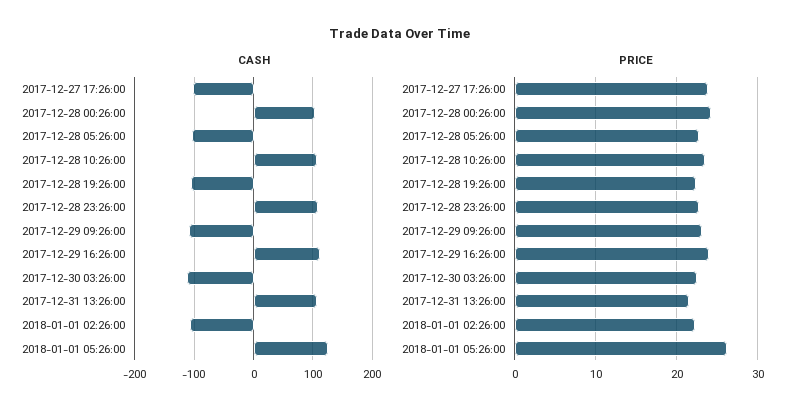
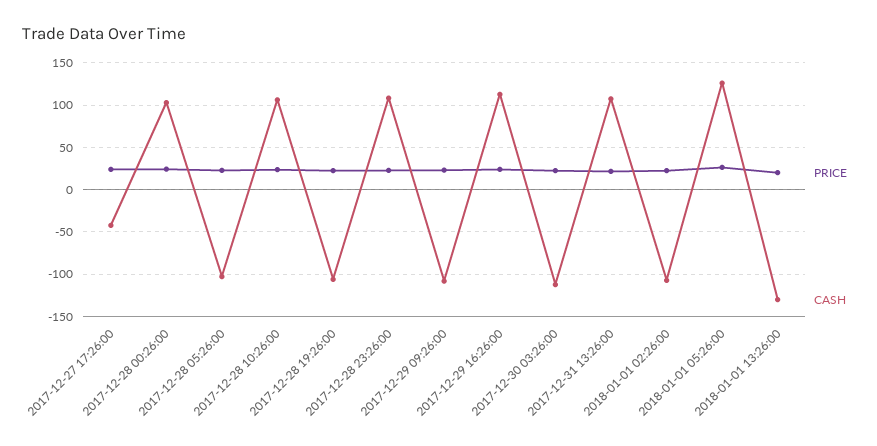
CASH, 2017-12-27 17:26:00: -100 -> -40
PRICE, 2018-01-01 13:26:00: none -> 20
CASH, 2018-01-01 13:26:00: none -> -130

